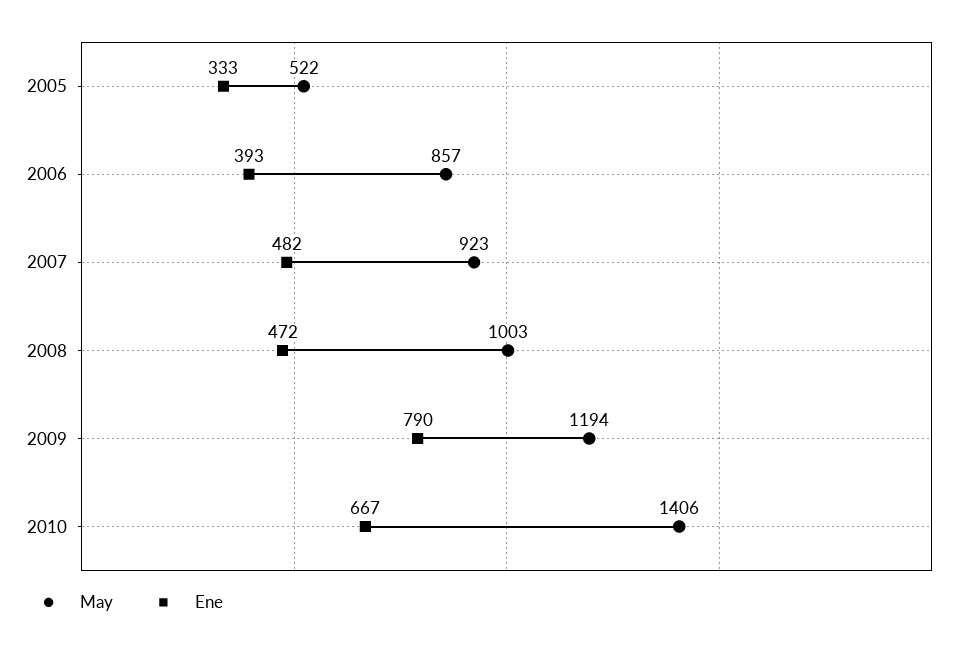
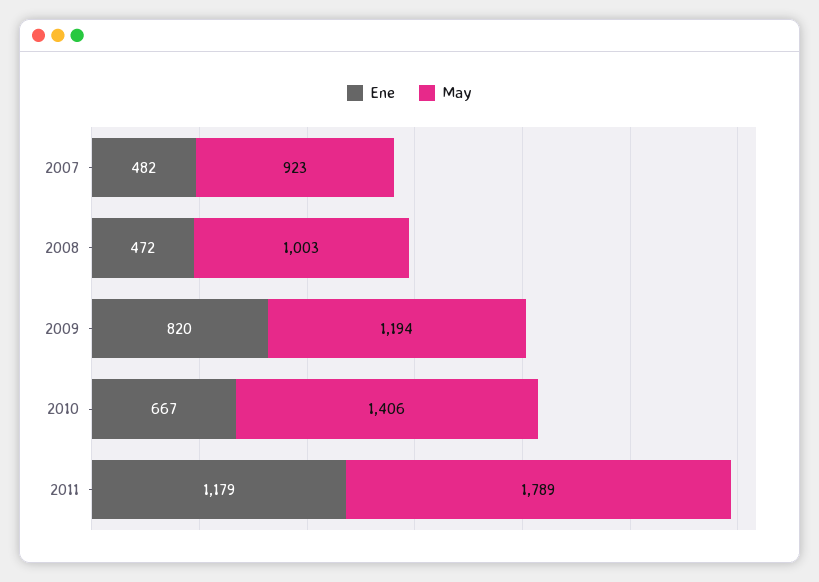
May, 2005: 522 -> none
Ene, 2005: 333 -> none
May, 2006: 857 -> none
Ene, 2006: 393 -> none
Ene, 2009: 790 -> 820
Ene, 2011: none -> 1179
May, 2011: none -> 1789

